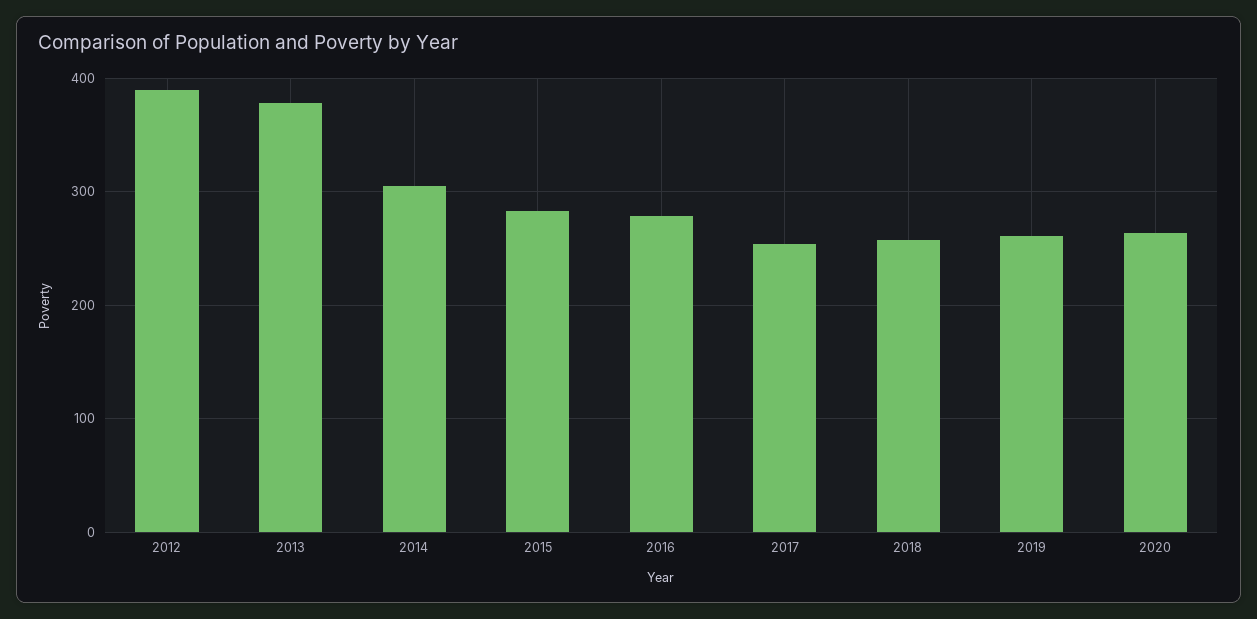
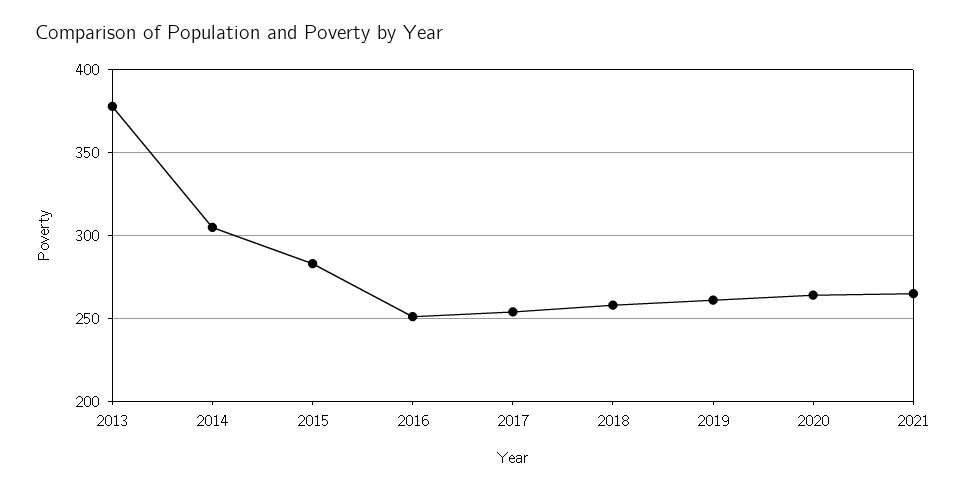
2012: 390 -> none
2016: 280 -> 250
2021: none -> 265

